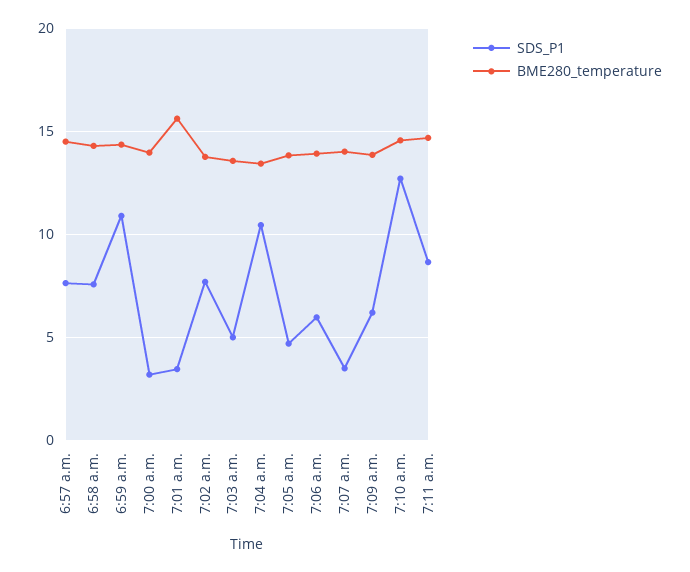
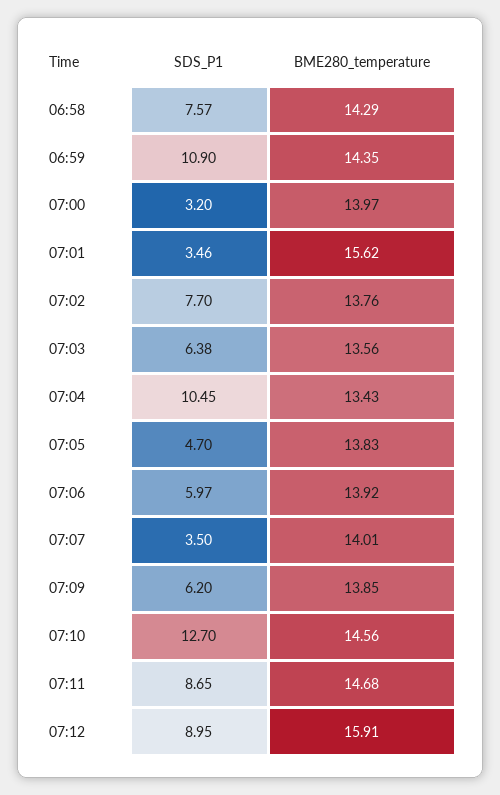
SDS_P1, 6:57 a.m.: 7.5 -> none
BME280_temperature, 6:57 a.m.: 14.5 -> none
SDS_P1, 7:03 a.m.: 5 -> 6.38
SDS_P1, 07:12: none -> 8.95
BME280_temperature, 07:12: none -> 15.91

